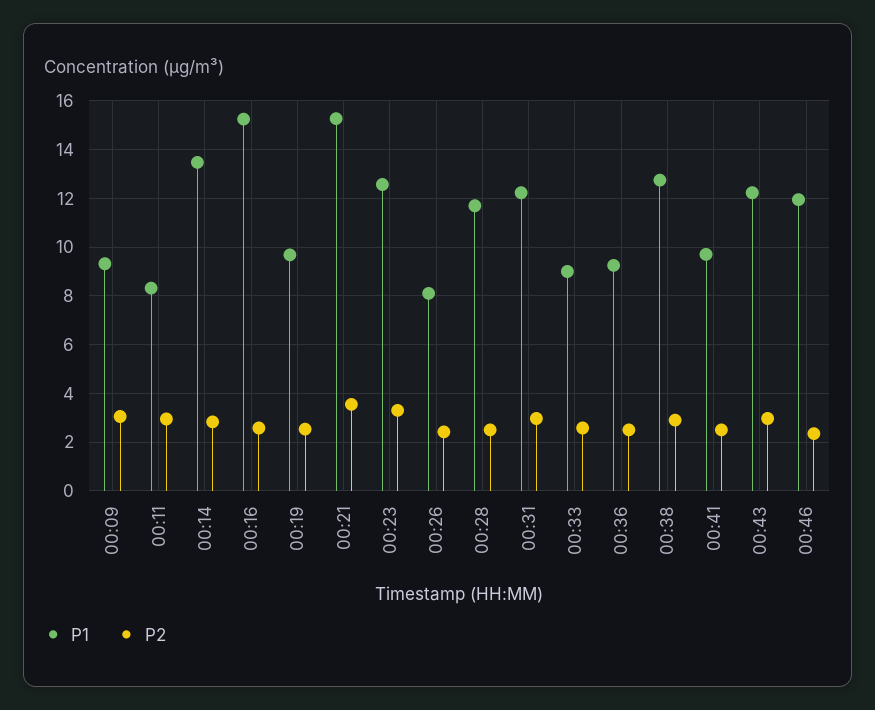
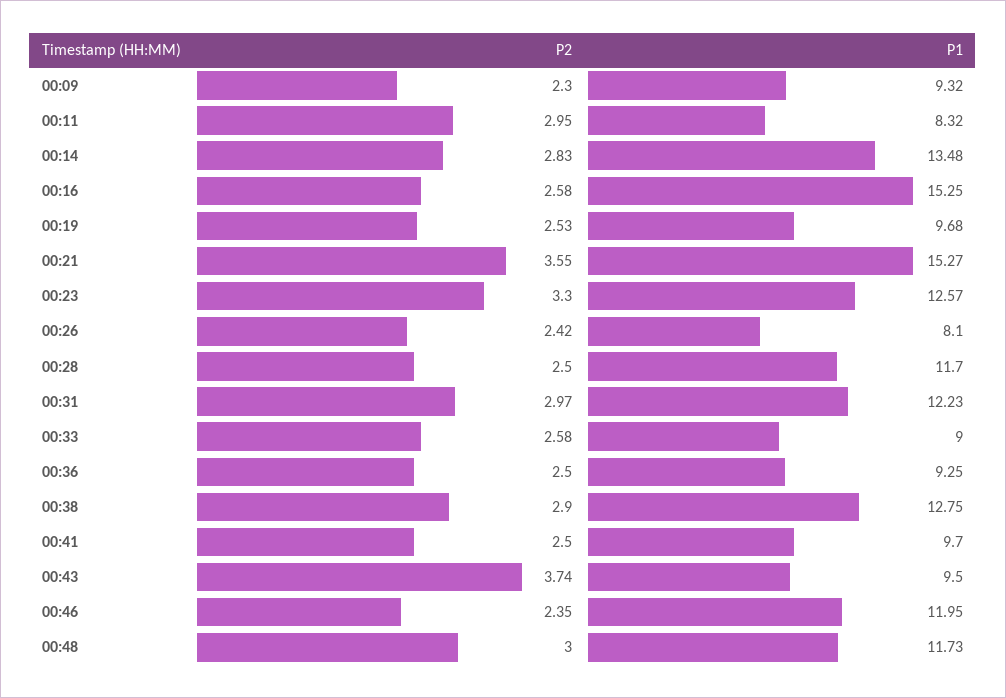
P2, 00:09: 3 -> 2.3
P1, 00:43: 12.25 -> 9.5
P2, 00:43: 3 -> 3.74
P2, 00:48: none -> 3
P1, 00:48: none -> 11.73

